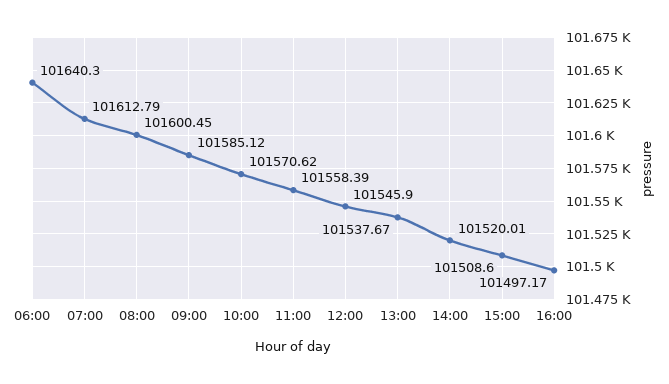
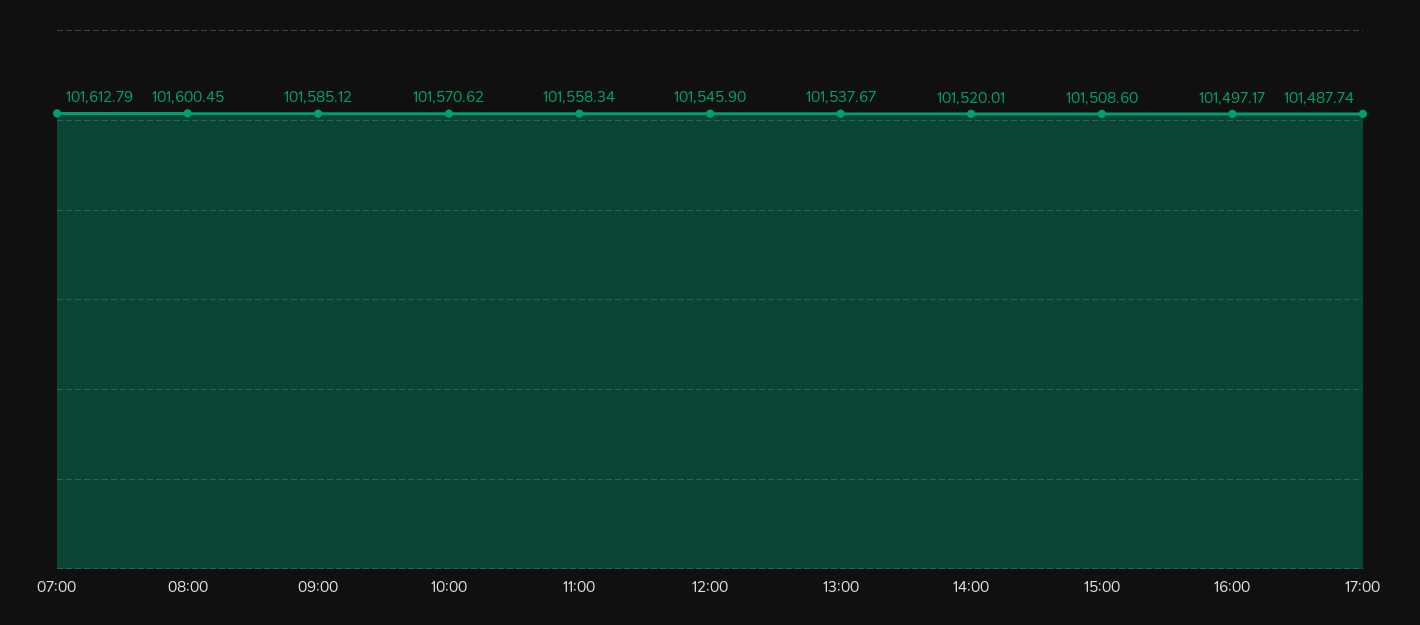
06:00: 101640.3 -> none
11:00: 101558.39 -> 101558.34
17:00: none -> 101487.74

